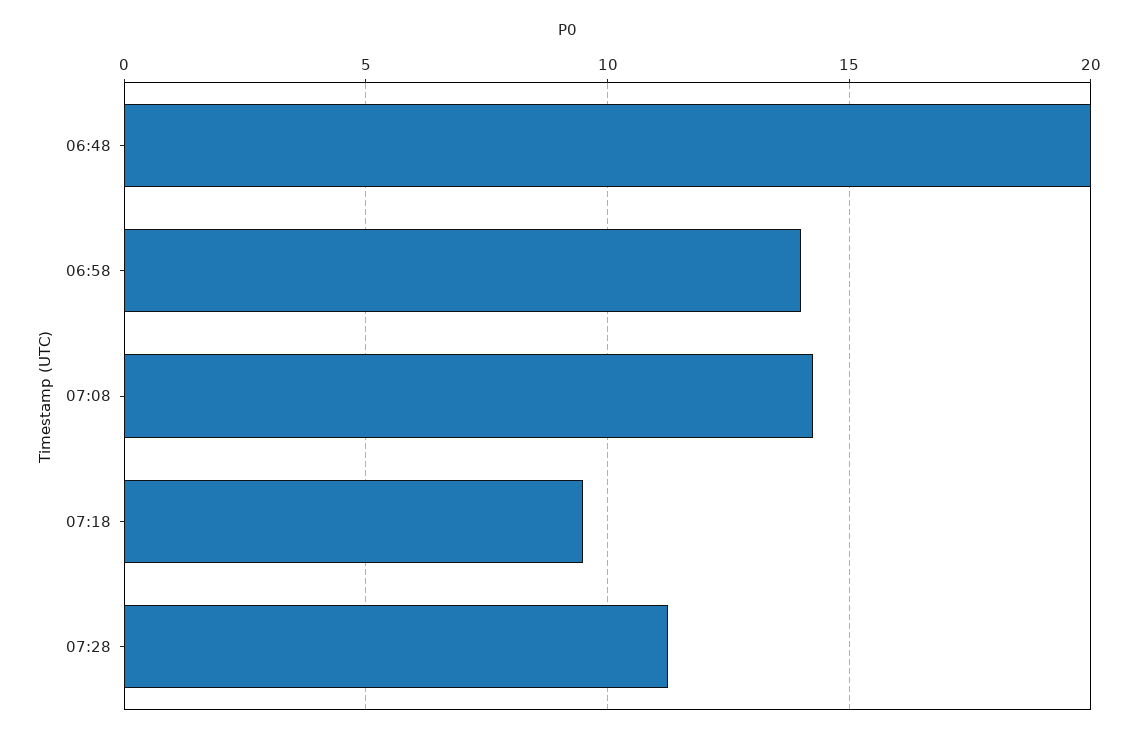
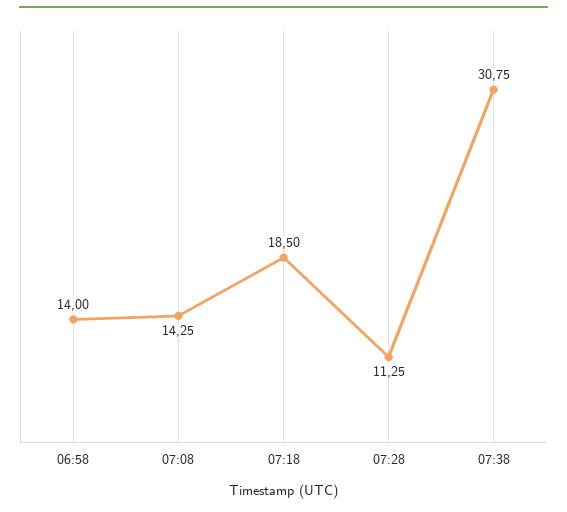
06:48: 20 -> none
07:18: 9.5 -> 18.5
07:38: none -> 30.75

